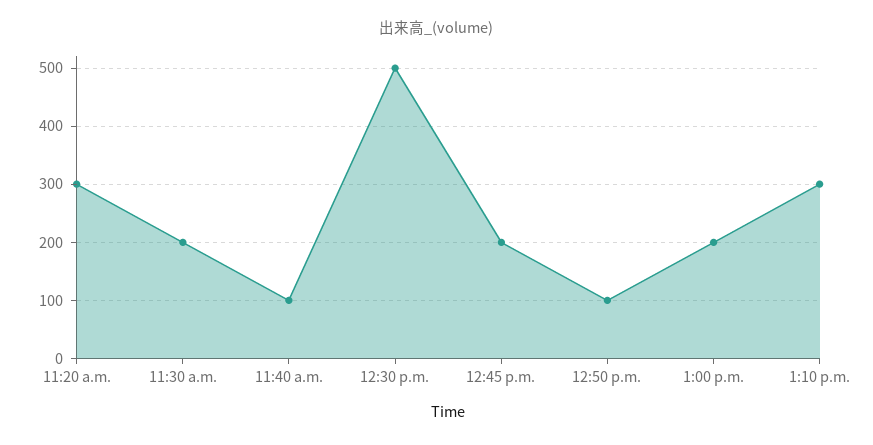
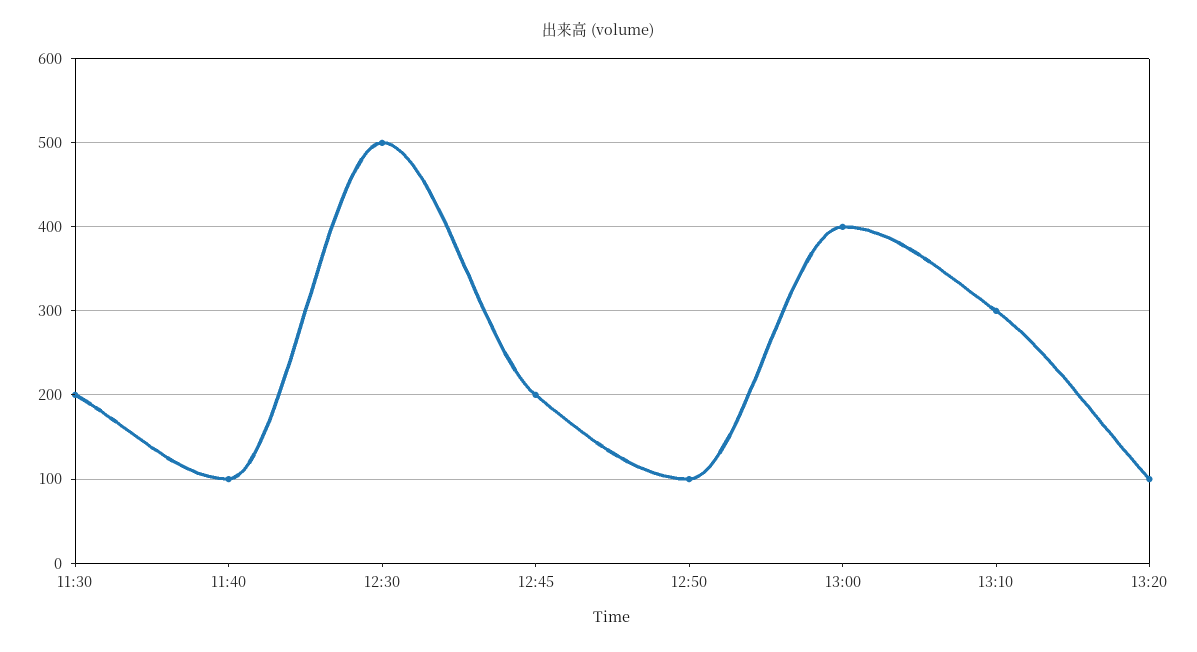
11:20 a.m.: 300 -> none
1:00 p.m.: 200 -> 400
13:20: none -> 100

